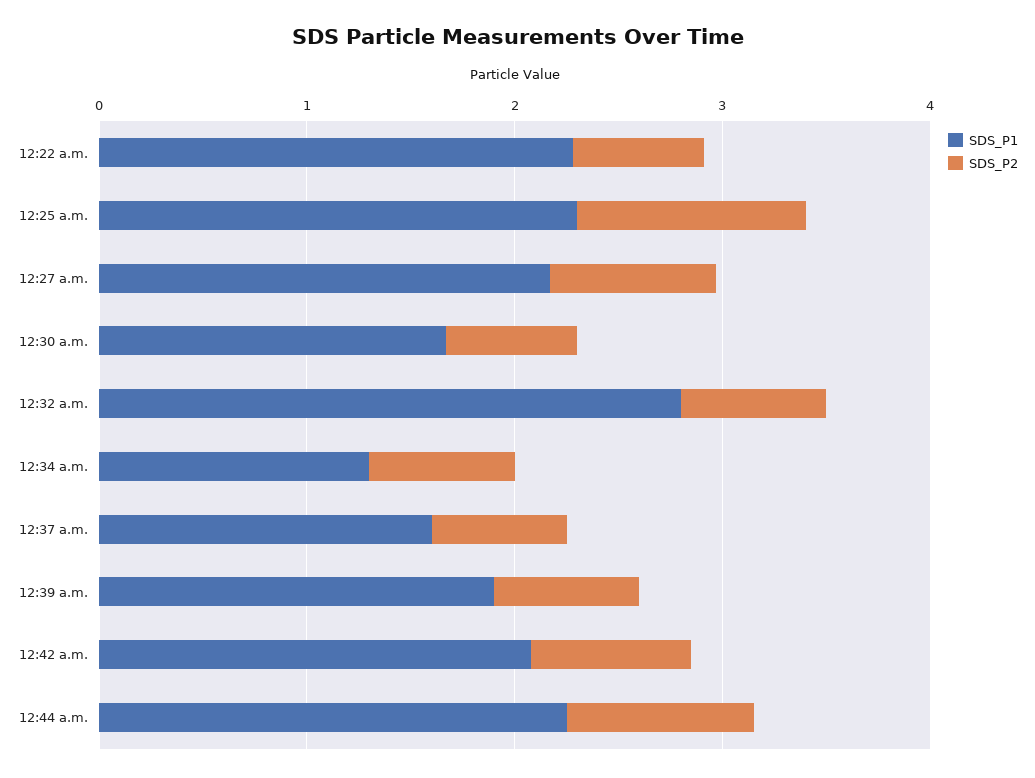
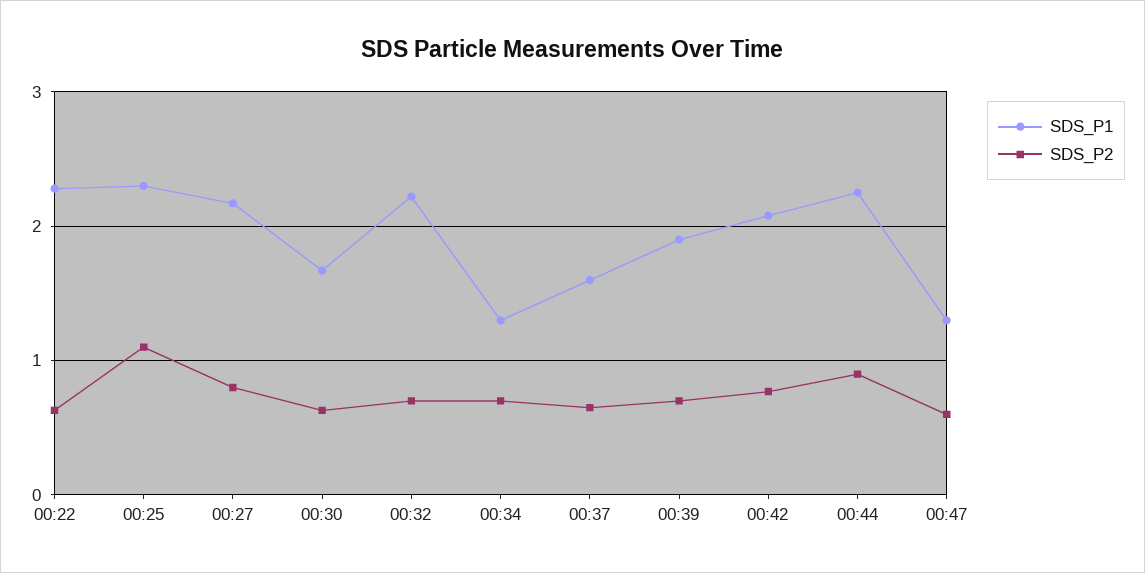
SDS_P1, 12:32 a.m.: 2.8 -> 2.2
SDS_P1, 00:47: none -> 1.3
SDS_P2, 00:47: none -> 0.6

